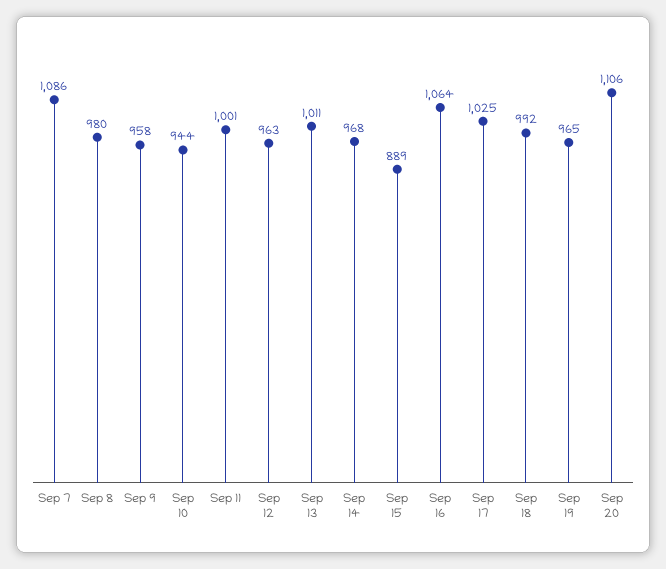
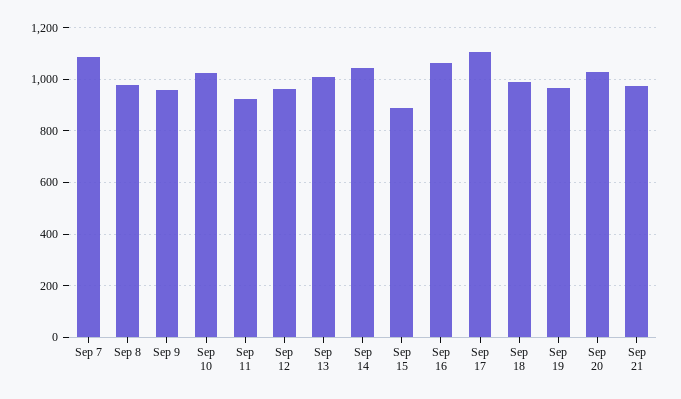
Sep 10: 944 -> 1025
Sep 11: 1001 -> 925
Sep 14: 968 -> 1050
Sep 17: 1025 -> 1100
Sep 20: 1106 -> 1025
Sep 21: none -> 975

